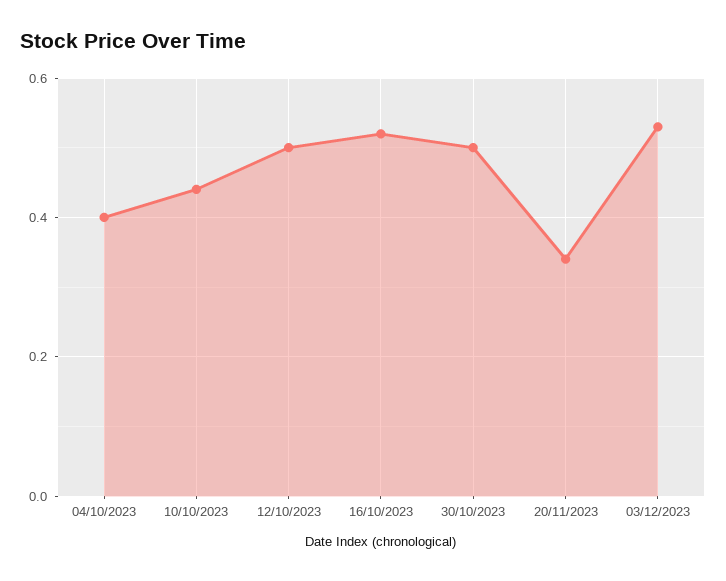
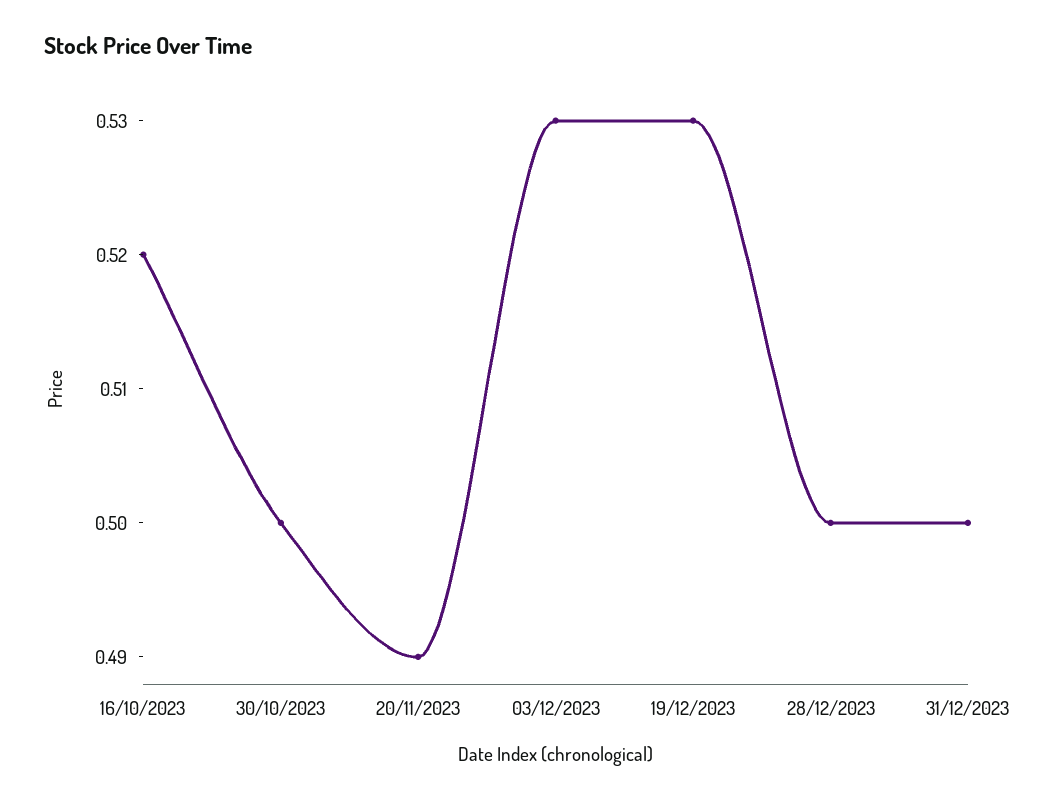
04/10/2023: 0.4 -> none
10/10/2023: 0.45 -> none
12/10/2023: 0.5 -> none
20/11/2023: 0.35 -> 0.49
19/12/2023: none -> 0.53
28/12/2023: none -> 0.5
31/12/2023: none -> 0.5

